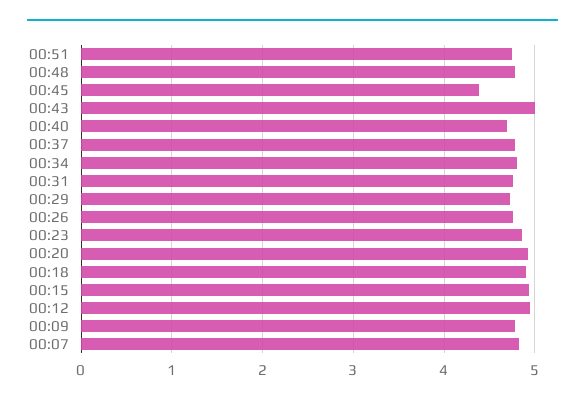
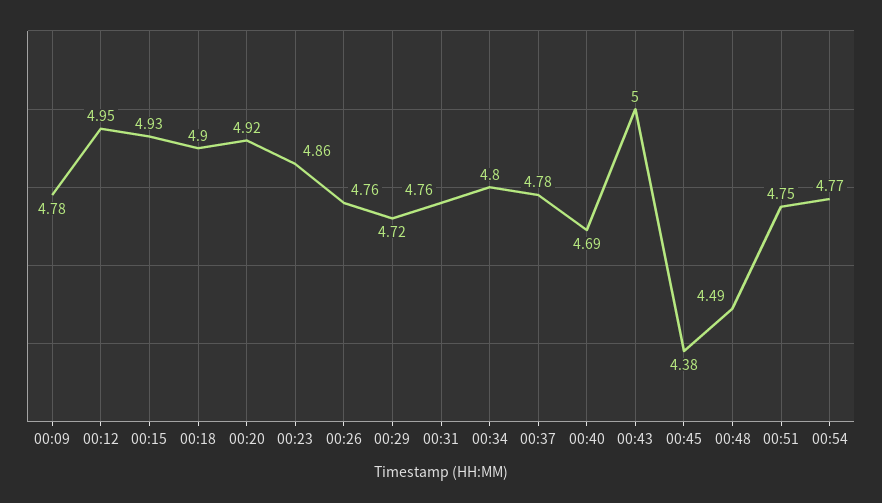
00:48: 4.8 -> 4.49
00:07: 4.8 -> none
00:54: none -> 4.77

